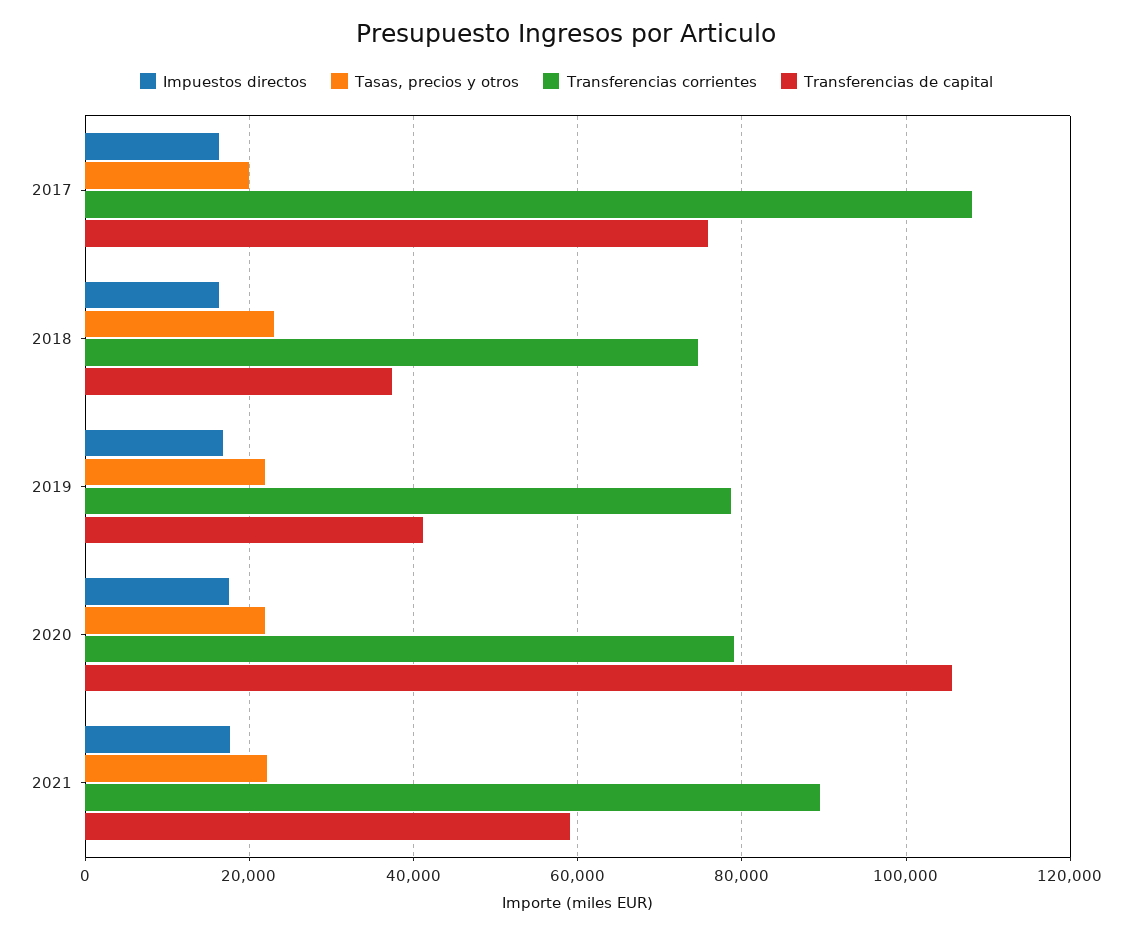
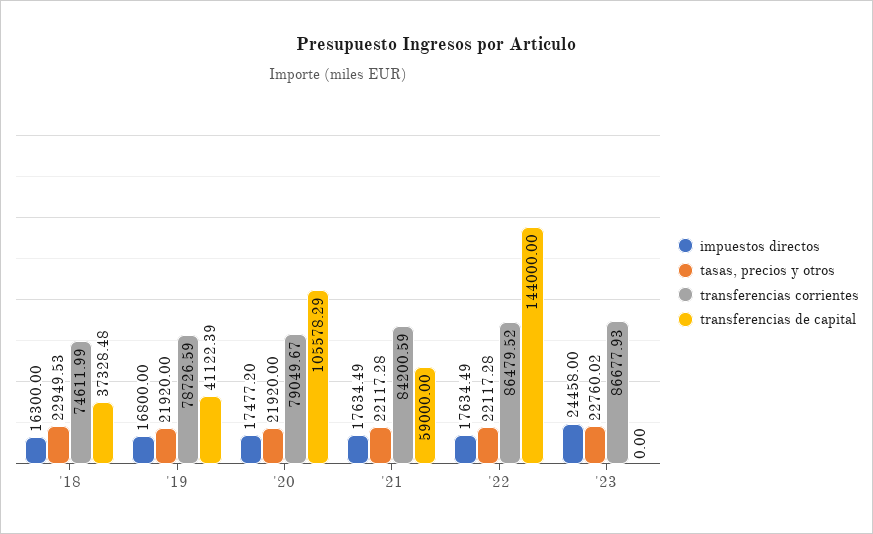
Impuestos directos, 2017: 16000 -> none
Tasas, precios y otros, 2017: 20000 -> none
Transferencias corrientes, 2017: 108000 -> none
Transferencias de capital, 2017: 76000 -> none
Transferencias corrientes, 2021: 90000 -> 84200.59
Impuestos directos, '22: none -> 17634.49
Tasas, precios y otros, '22: none -> 22117.28
Transferencias corrientes, '22: none -> 86479.52
Transferencias de capital, '22: none -> 144000
Impuestos directos, '23: none -> 24458
Tasas, precios y otros, '23: none -> 22760.02
Transferencias corrientes, '23: none -> 86677.93
Transferencias de capital, '23: none -> 0

